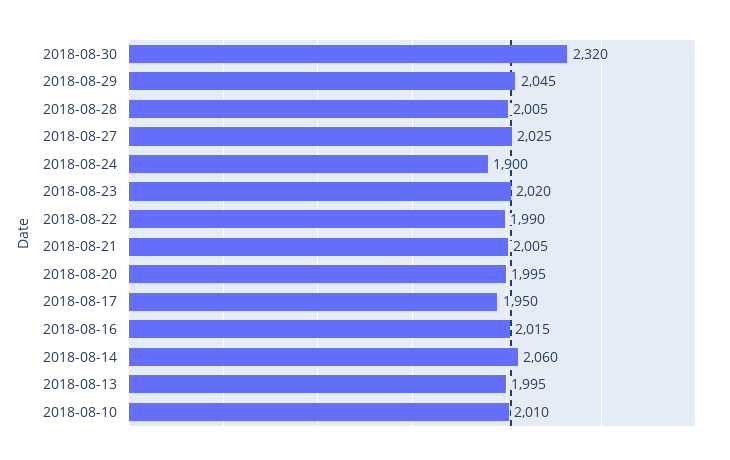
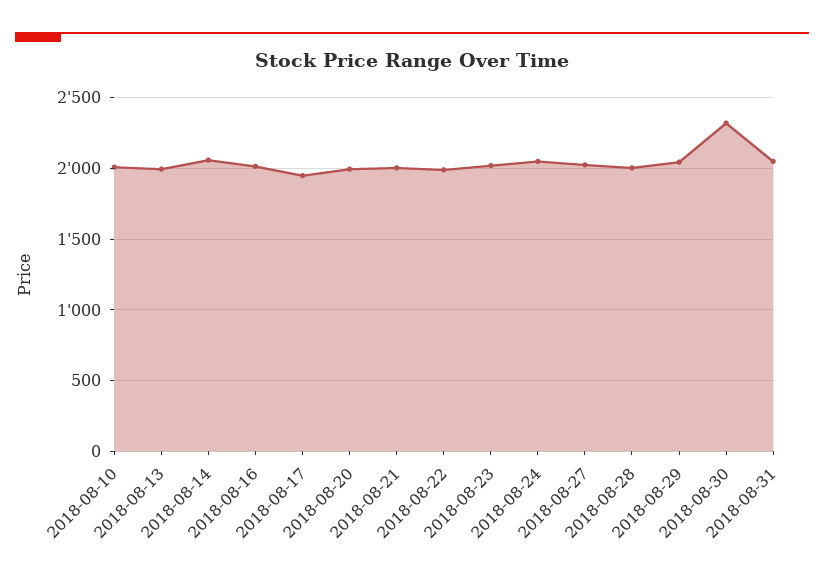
2018-08-24: 1900 -> 2050
2018-08-31: none -> 2050

